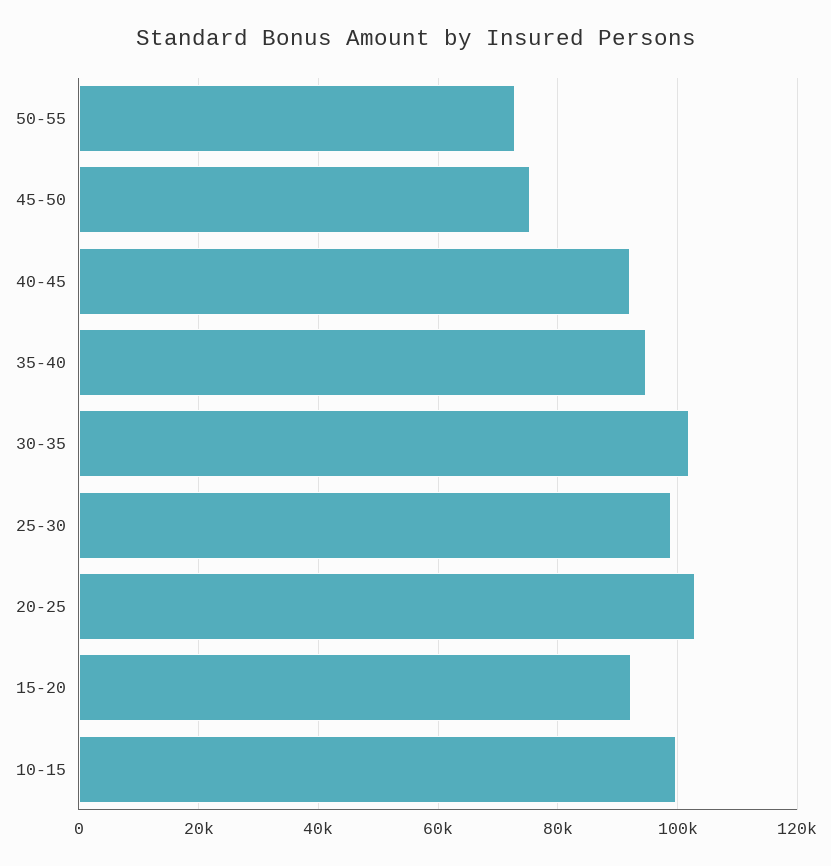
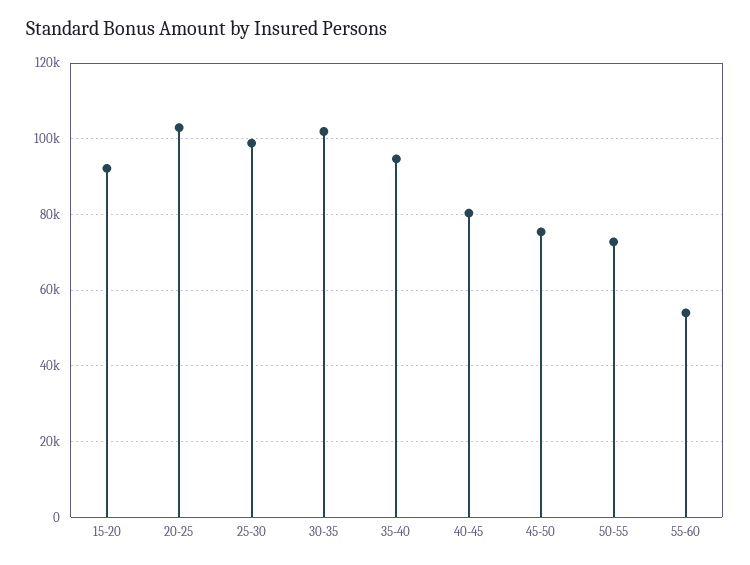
40-45: 92000 -> 80000
10-15: 100000 -> none
55-60: none -> 54000

